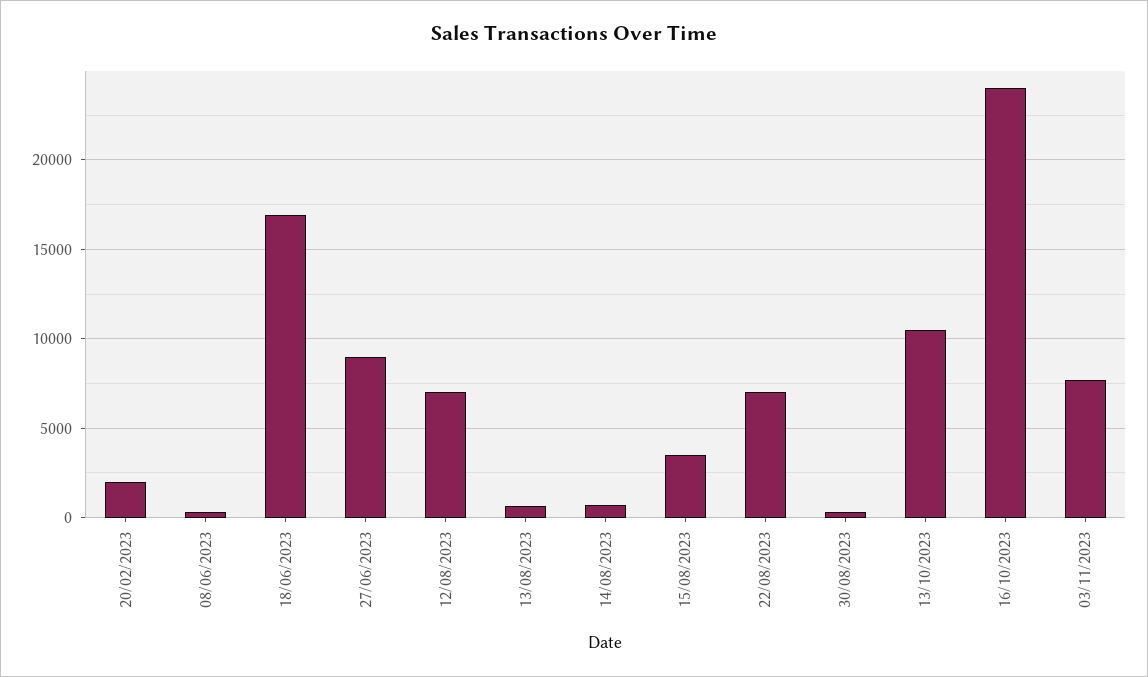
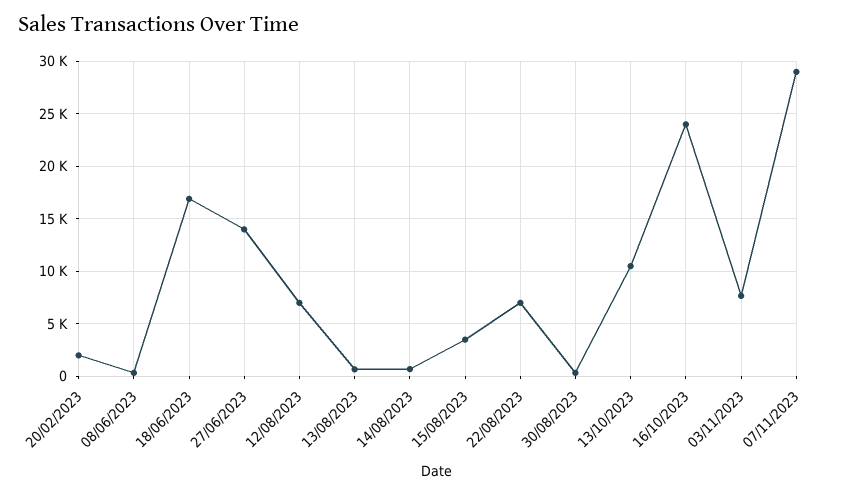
27/06/2023: 9000 -> 14000
07/11/2023: none -> 29000

